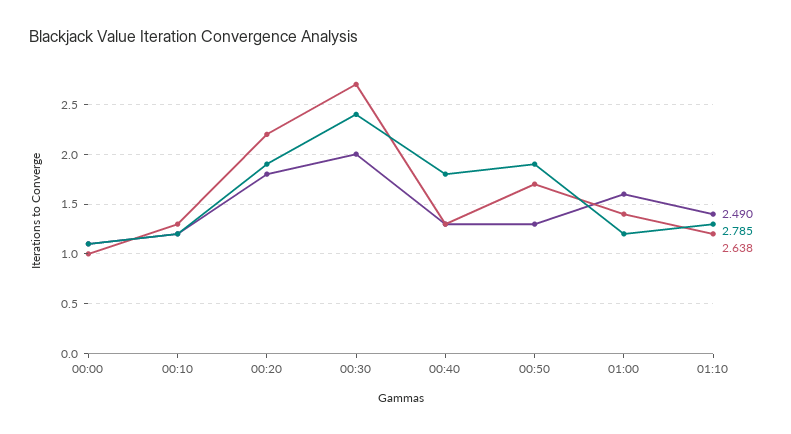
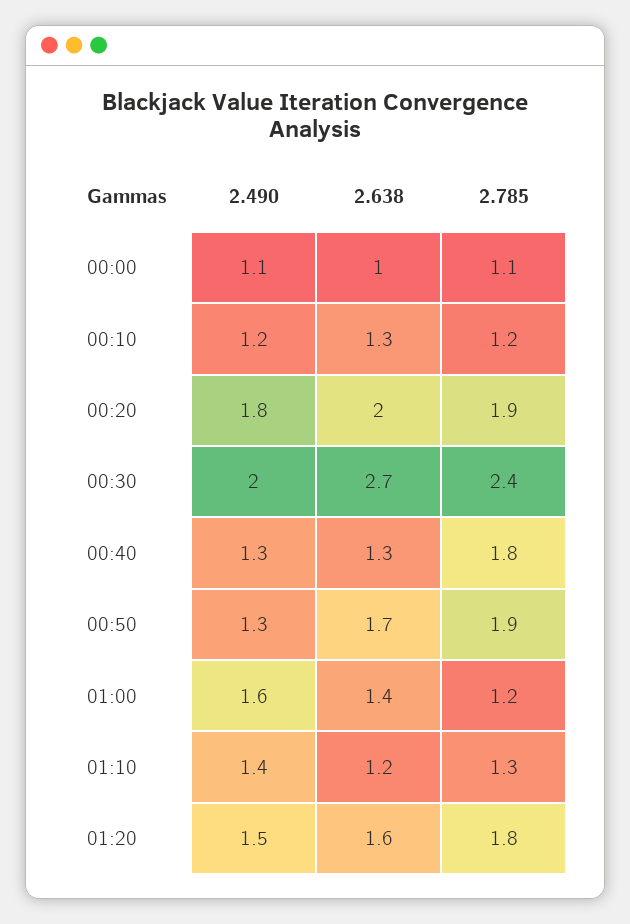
2.638, 00:20: 2.2 -> 2
2.490, 01:20: none -> 1.5
2.638, 01:20: none -> 1.6
2.785, 01:20: none -> 1.8

